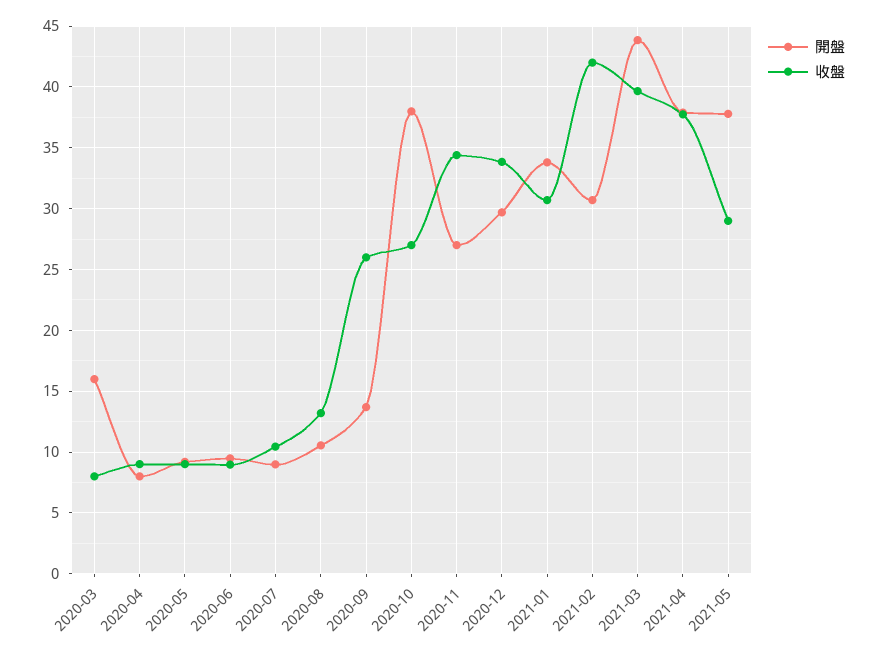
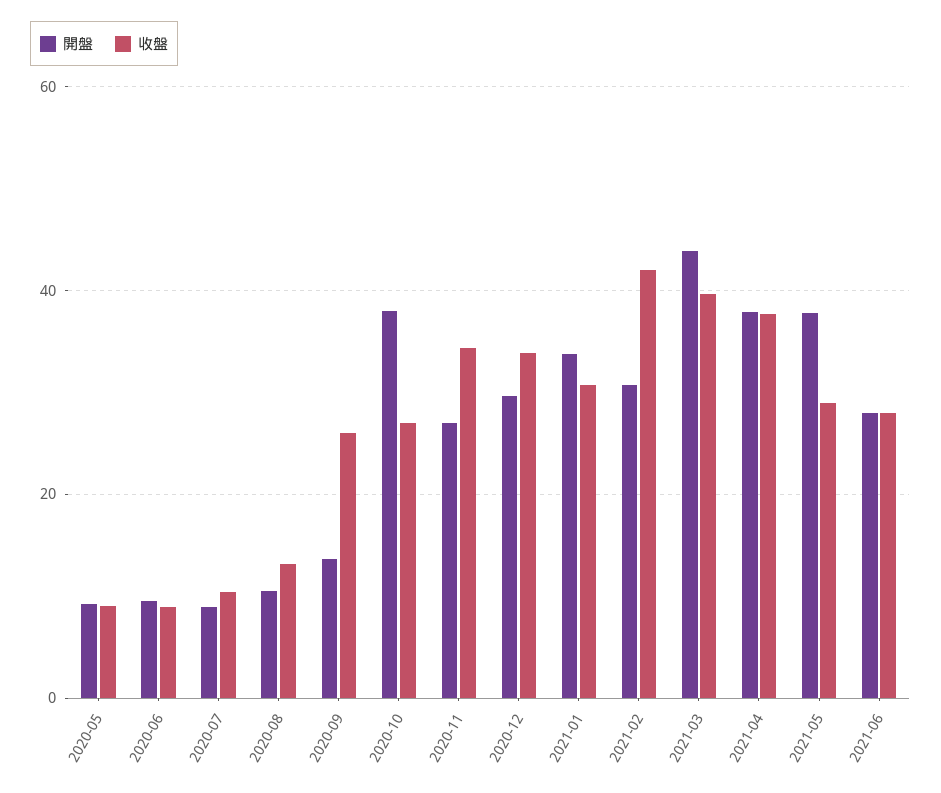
開盤, 2020-03: 16 -> none
收盤, 2020-03: 8 -> none
開盤, 2020-04: 8 -> none
收盤, 2020-04: 9 -> none
開盤, 2021-06: none -> 28
收盤, 2021-06: none -> 28

